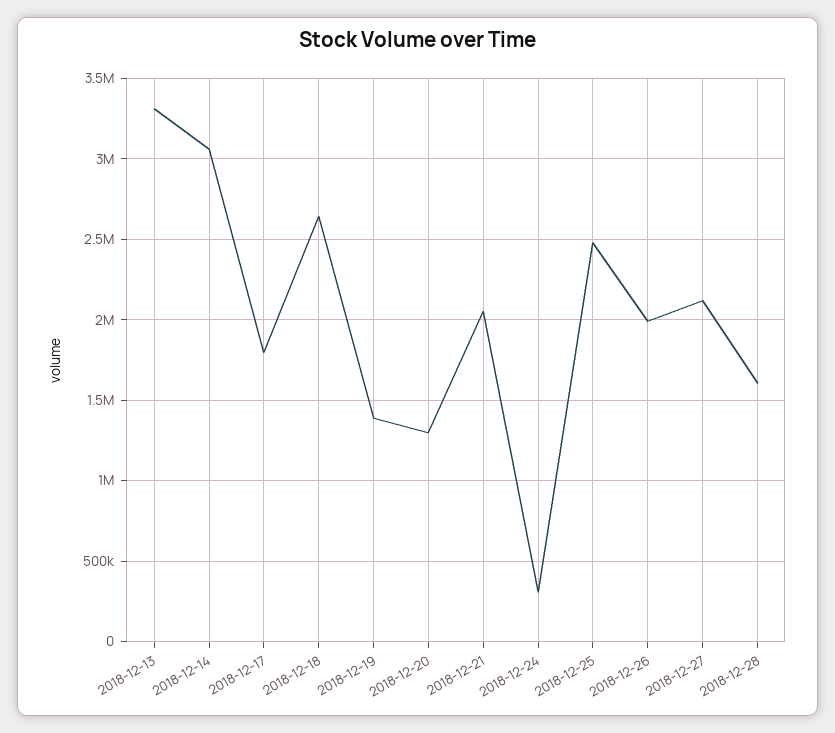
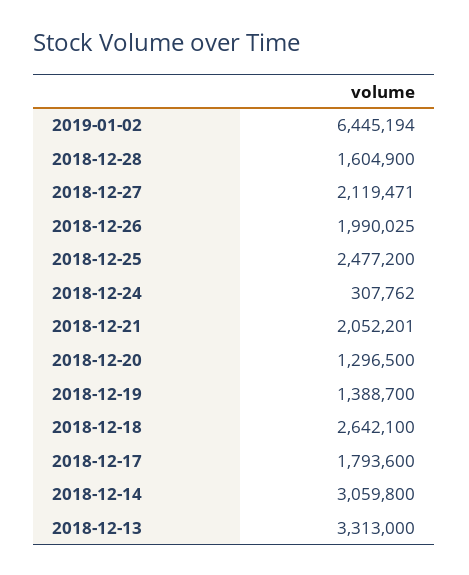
2019-01-02: none -> 6445194

